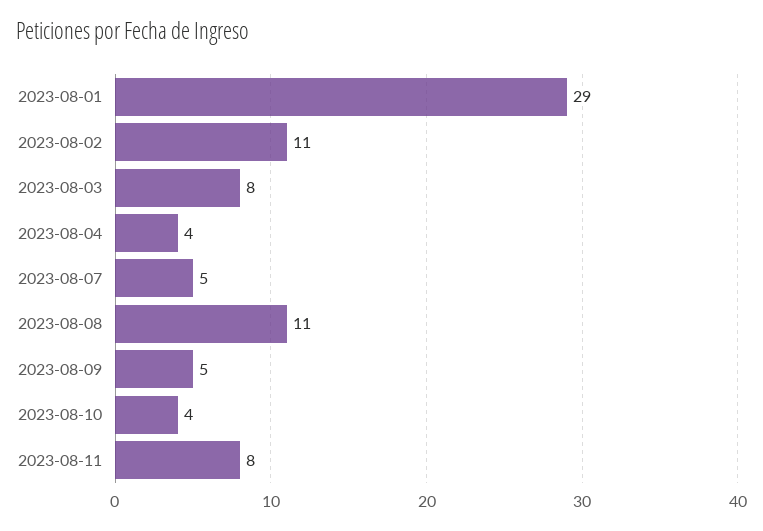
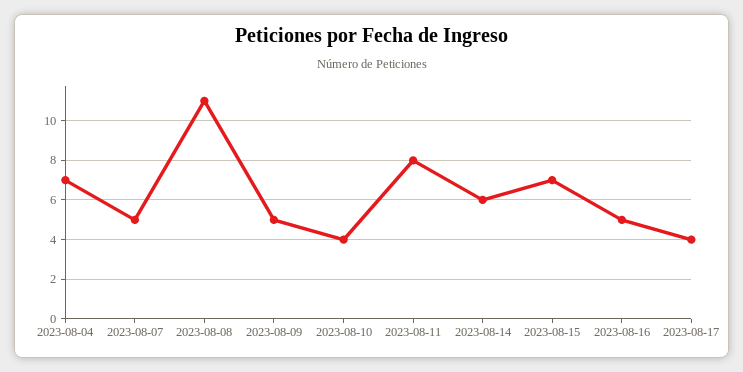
2023-08-01: 29 -> none
2023-08-02: 11 -> none
2023-08-03: 8 -> none
2023-08-04: 4 -> 7
2023-08-14: none -> 6
2023-08-15: none -> 7
2023-08-16: none -> 5
2023-08-17: none -> 4

